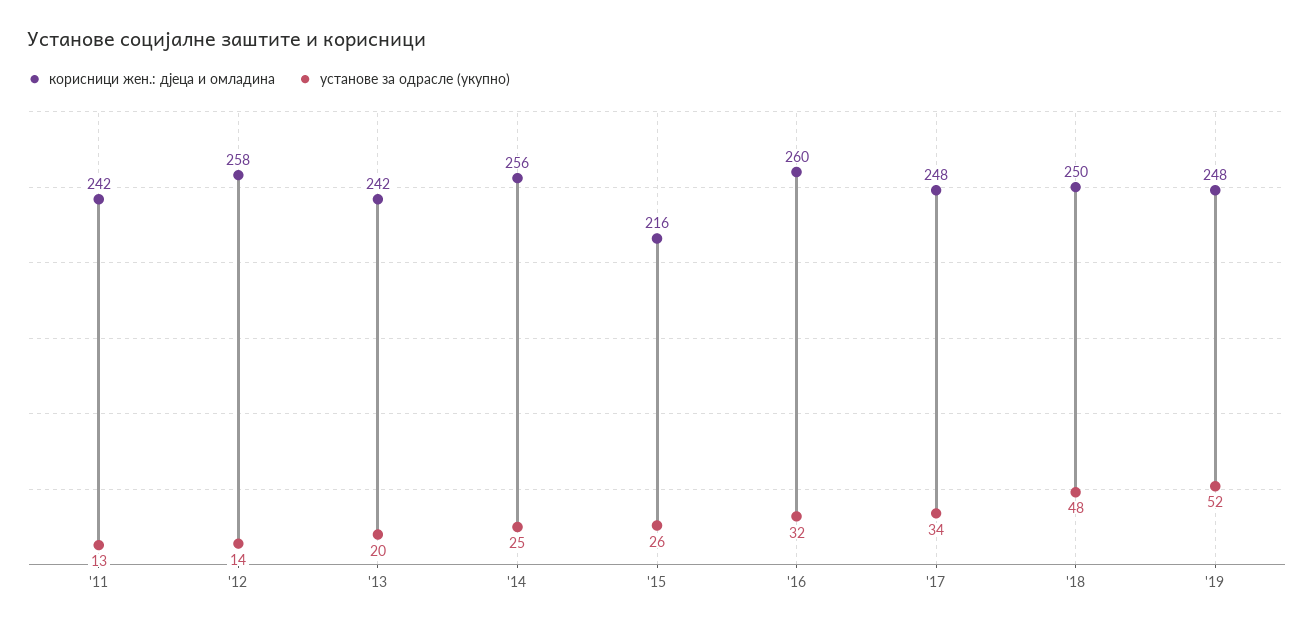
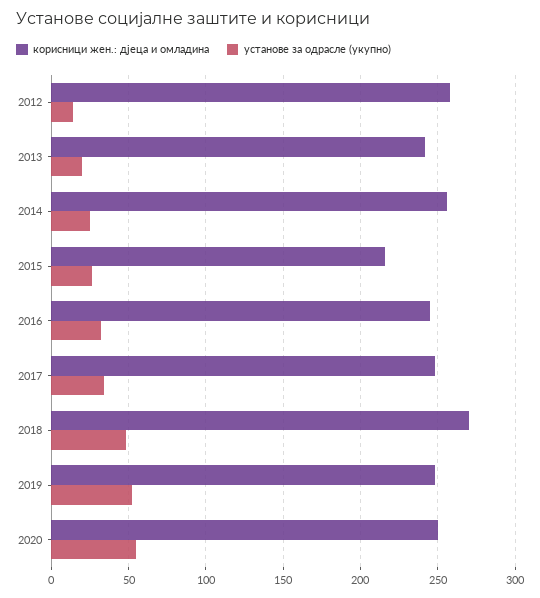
корисници жен.: дјеца и омладина, '11: 242 -> none
установе за одрасле (укупно), '11: 13 -> none
корисници жен.: дјеца и омладина, '16: 260 -> 245
корисници жен.: дјеца и омладина, '18: 250 -> 270
корисници жен.: дјеца и омладина, 2020: none -> 250
установе за одрасле (укупно), 2020: none -> 55

